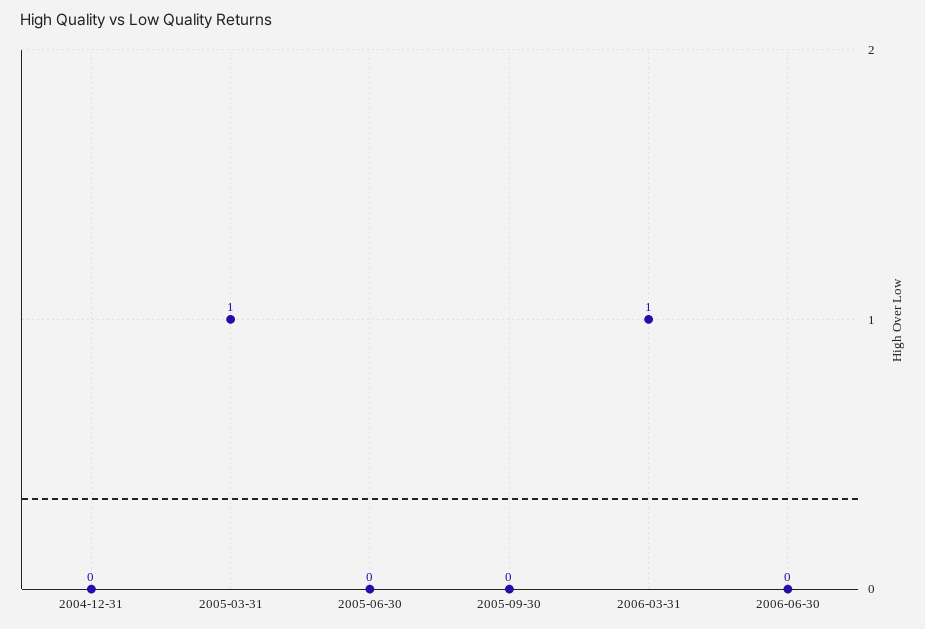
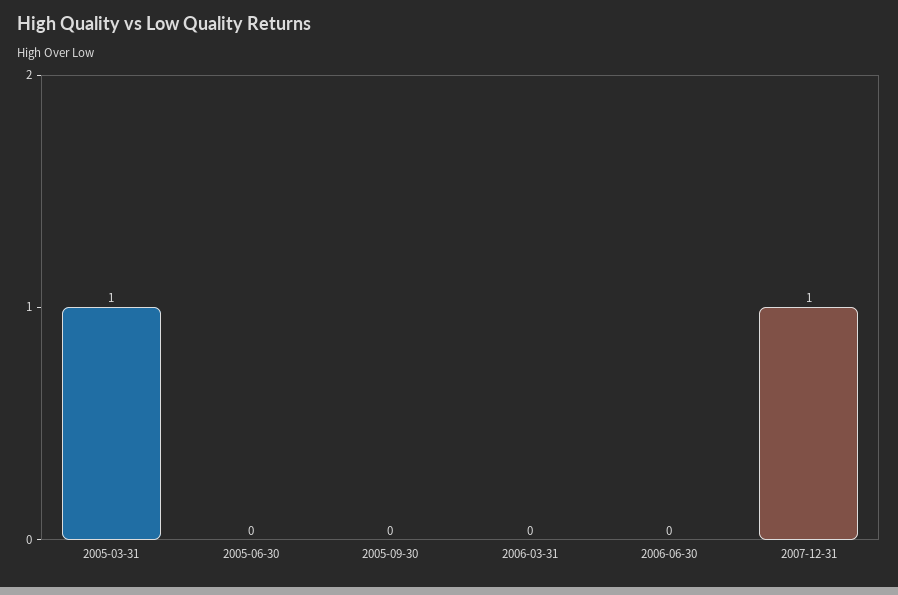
2004-12-31: 0 -> none
2006-03-31: 1 -> 0
2007-12-31: none -> 1

